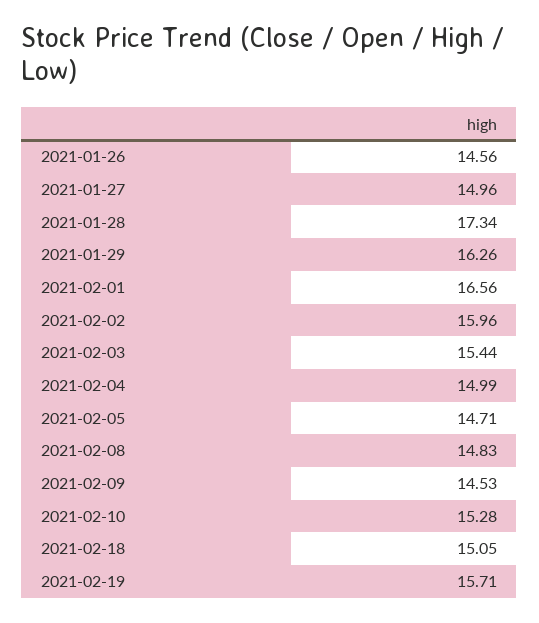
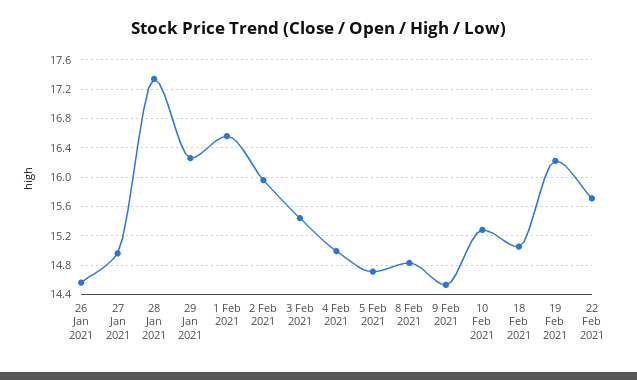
2021-02-19: 15.71 -> 16.2
22 Feb 2021: none -> 15.7

